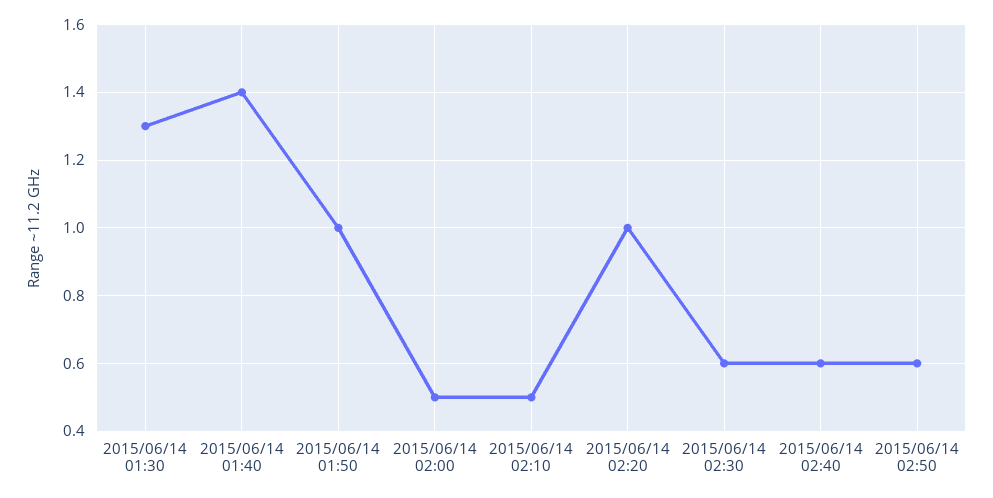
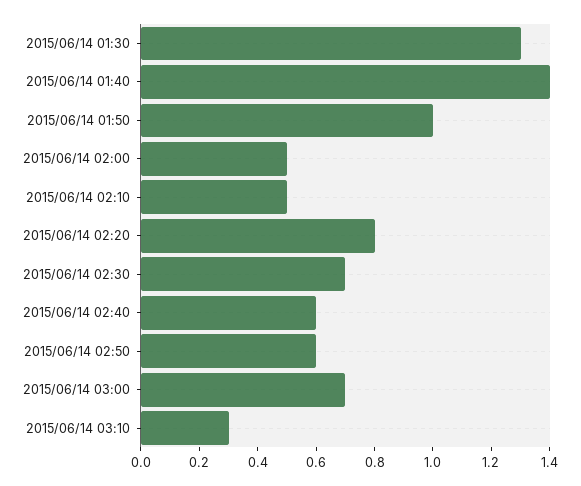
2015/06/14 02:20: 1 -> 0.8
2015/06/14 02:30: 0.6 -> 0.7
2015/06/14 03:00: none -> 0.7
2015/06/14 03:10: none -> 0.3

